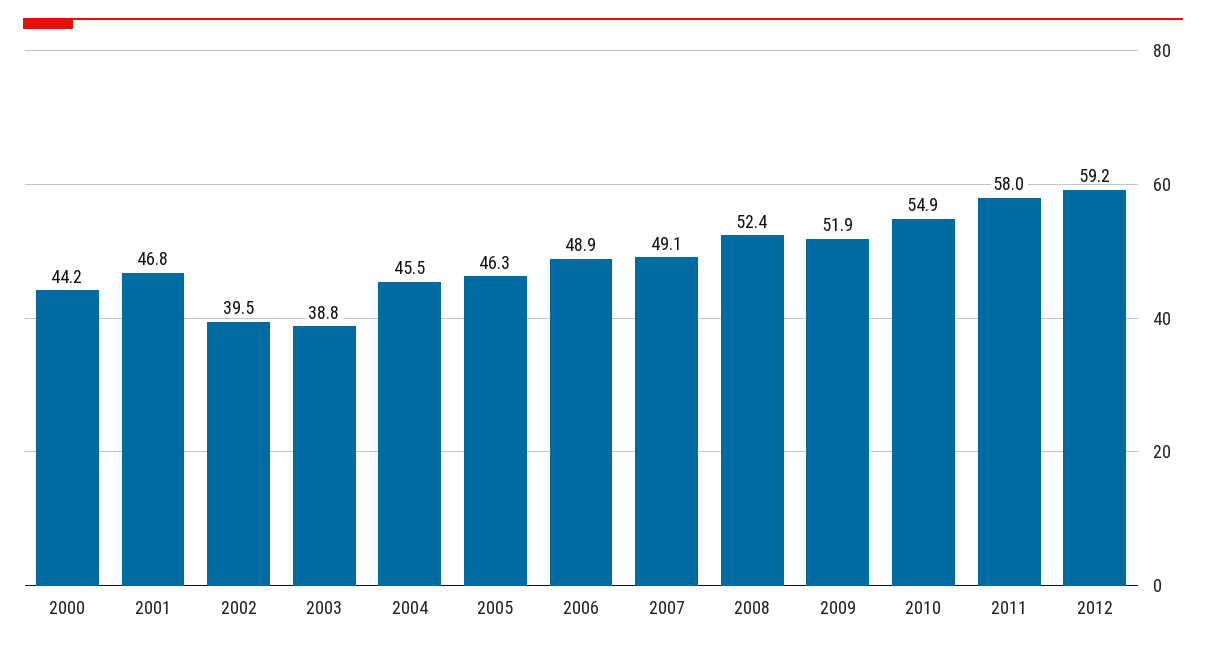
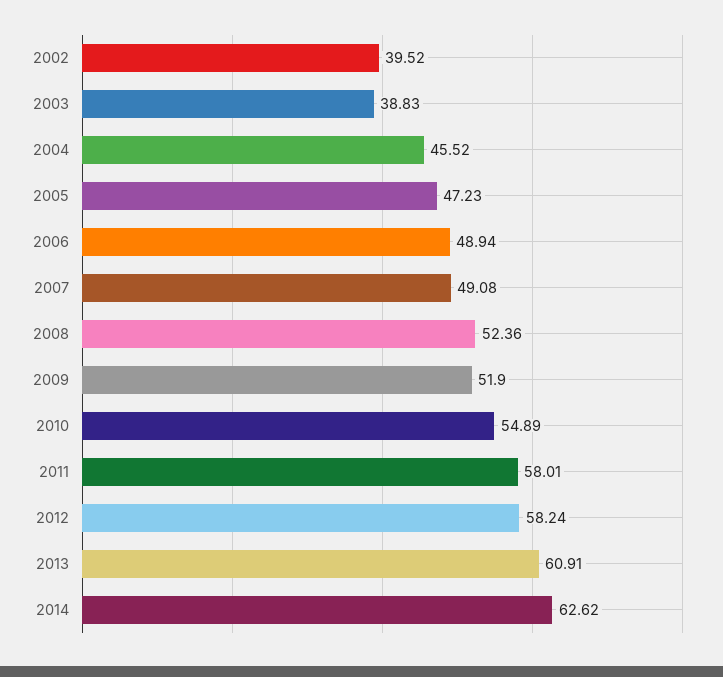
2000: 44.2 -> none
2001: 46.8 -> none
2005: 46.3 -> 47.23
2012: 59.2 -> 58.24
2013: none -> 60.91
2014: none -> 62.62

